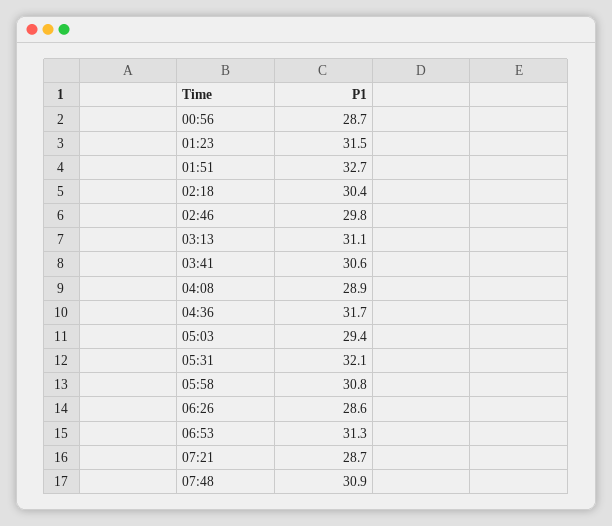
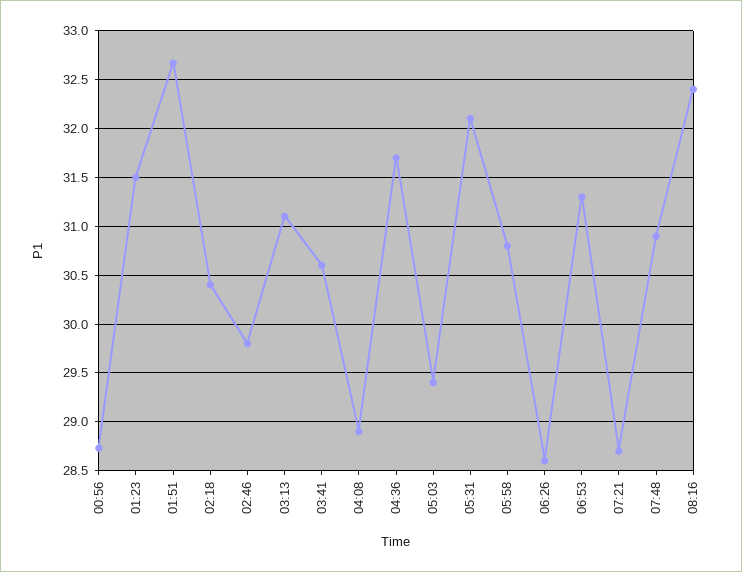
08:16: none -> 32.4

